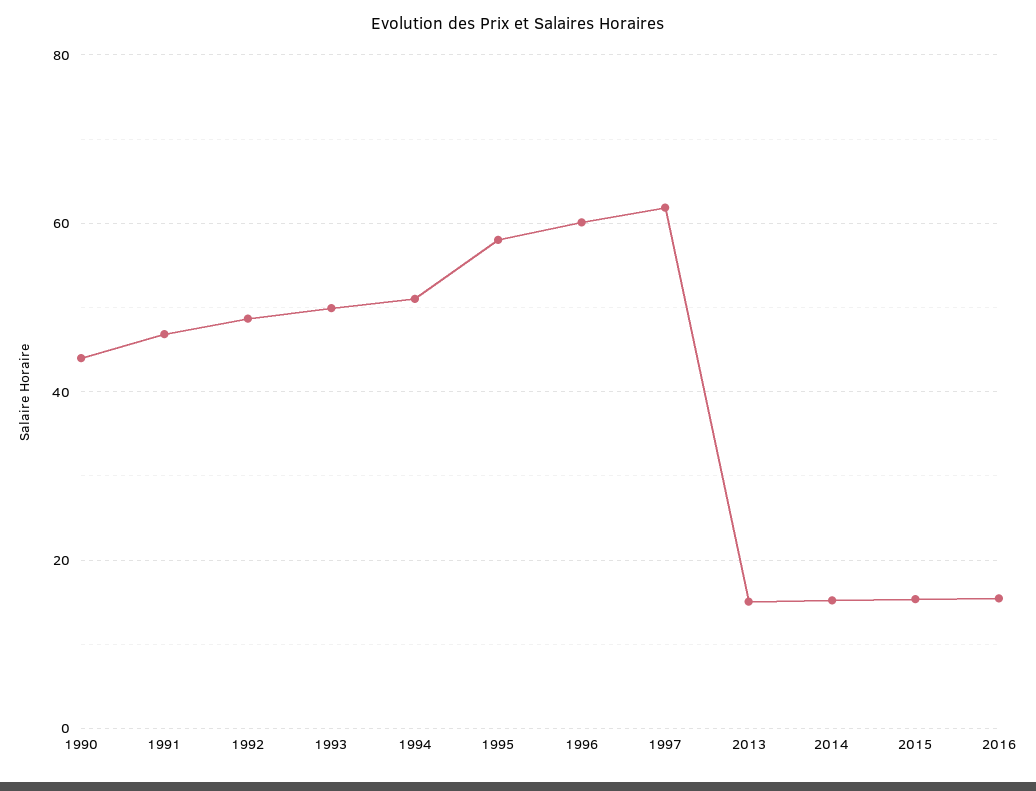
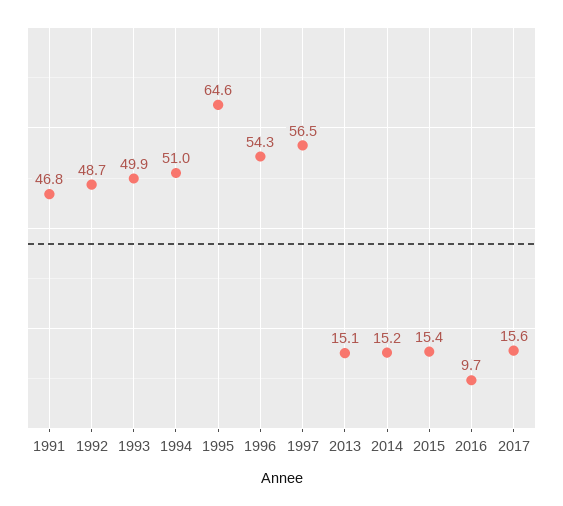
1990: 44 -> none
1995: 58 -> 64.6
1996: 60 -> 54.3
1997: 62 -> 56.5
2016: 16 -> 9.7
2017: none -> 15.6

